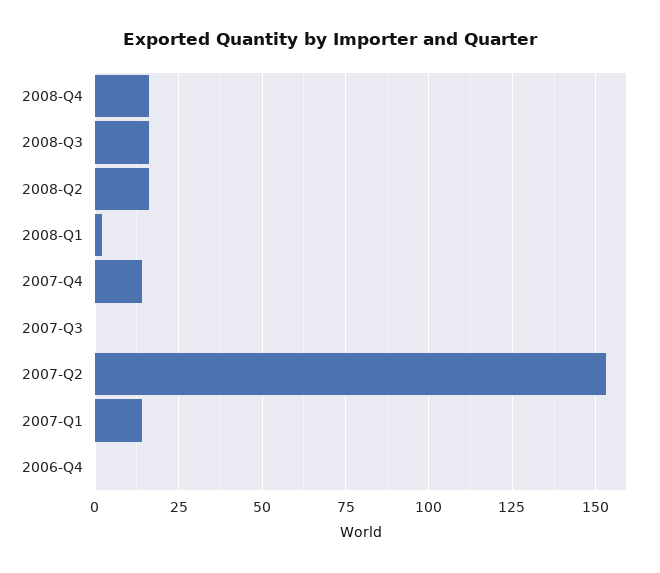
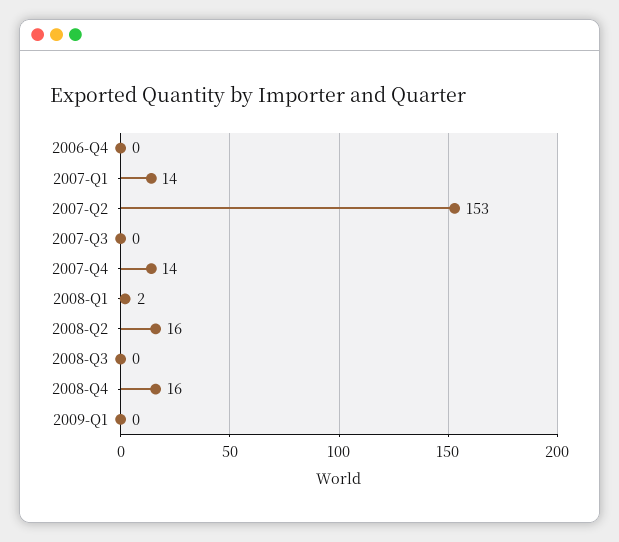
2008-Q3: 15 -> 0
2009-Q1: none -> 0

